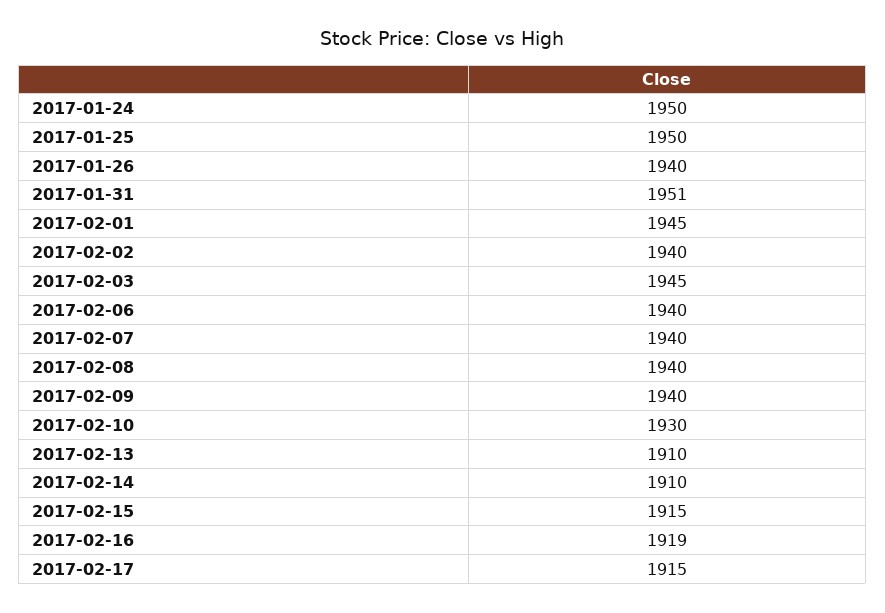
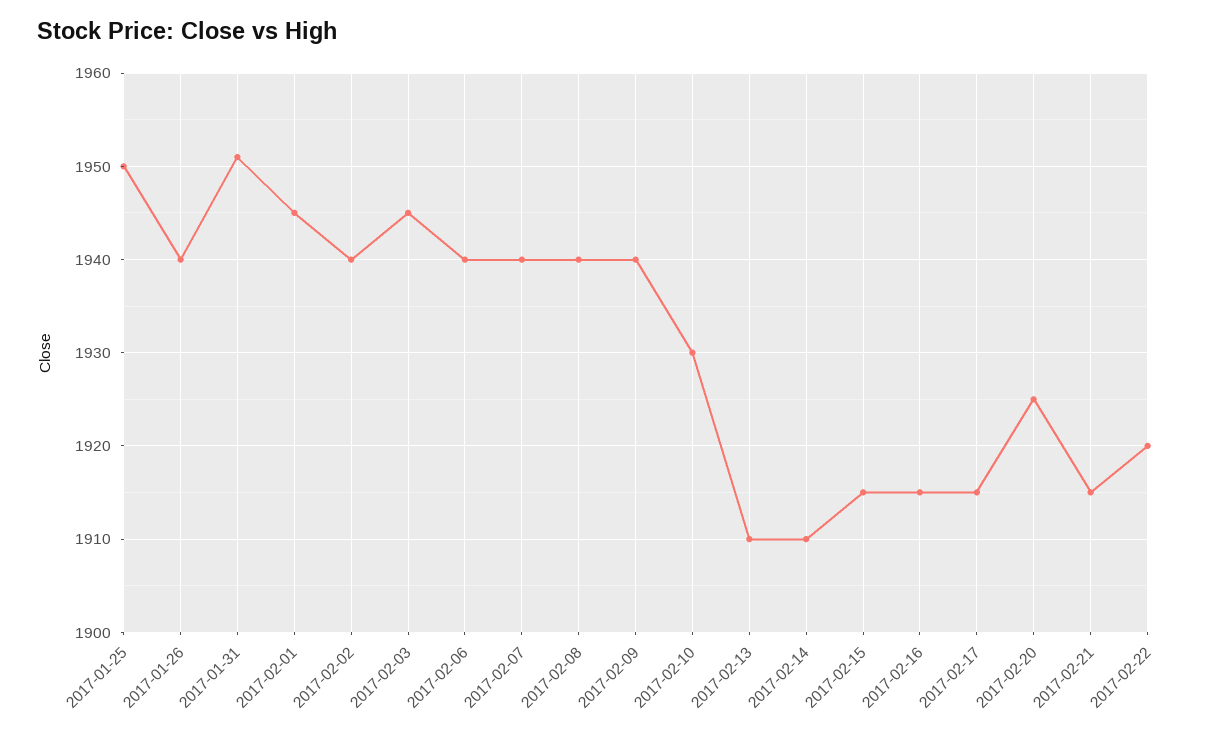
2017-01-24: 1950 -> none
2017-02-16: 1919 -> 1915
2017-02-20: none -> 1925
2017-02-21: none -> 1915
2017-02-22: none -> 1920

